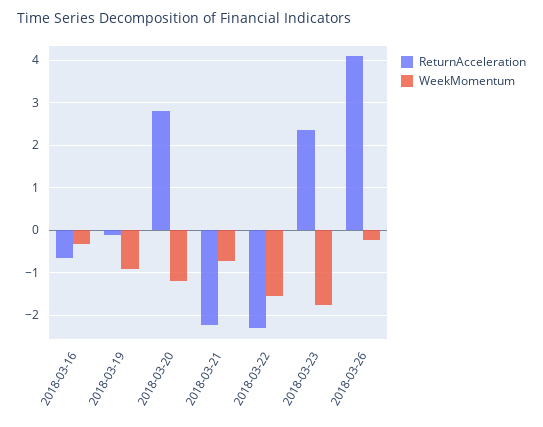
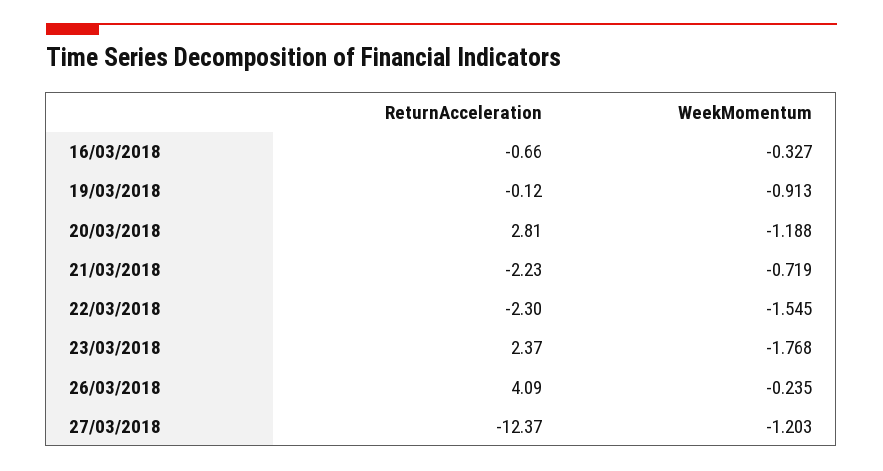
ReturnAcceleration, 27/03/2018: none -> -12.37
WeekMomentum, 27/03/2018: none -> -1.203

